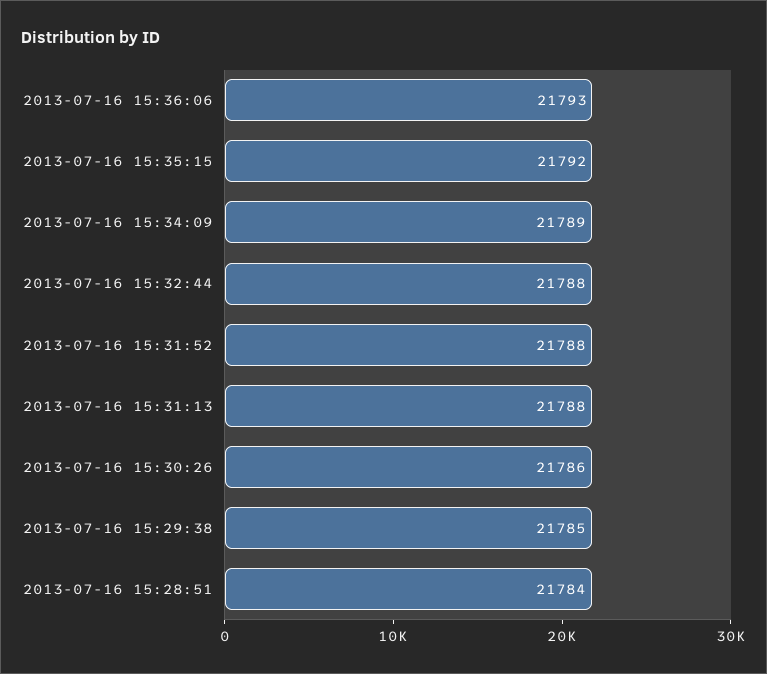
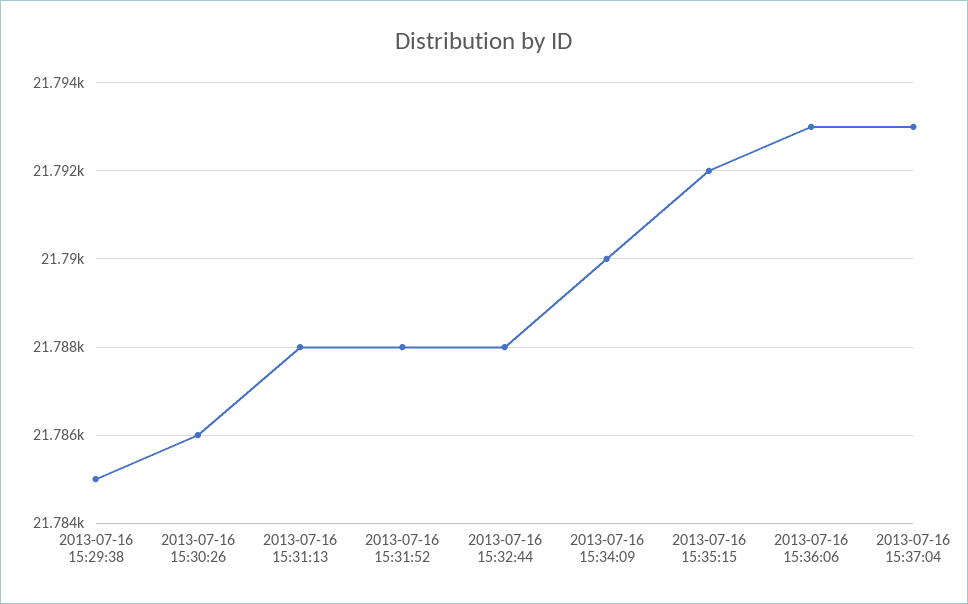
2013-07-16 15:34:09: 21789 -> 21790
2013-07-16 15:28:51: 21784 -> none
2013-07-16 15:37:04: none -> 21793

